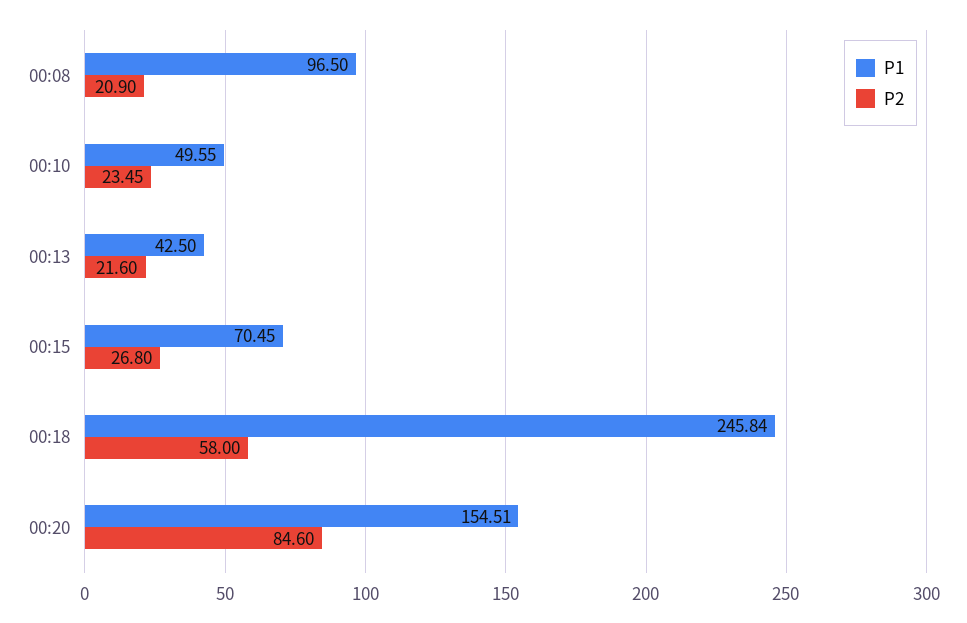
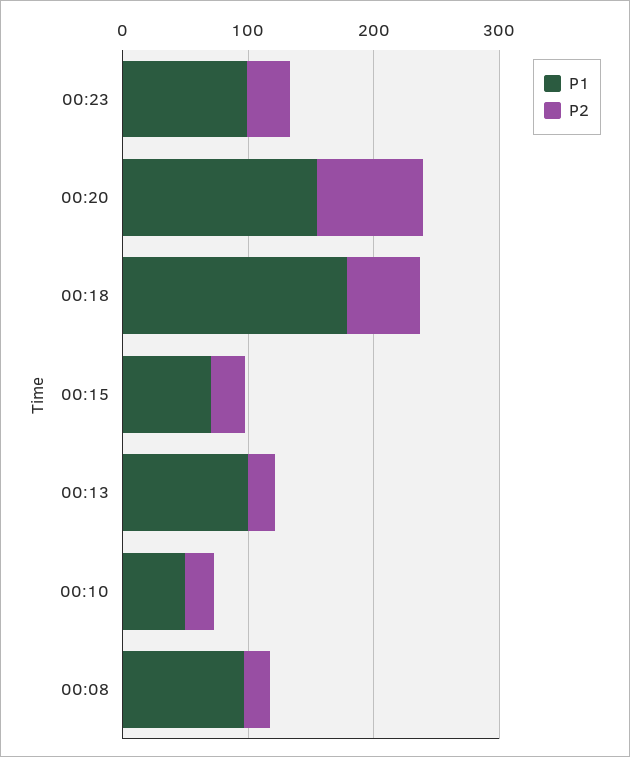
P1, 00:13: 42.5 -> 100
P1, 00:18: 245.84 -> 180
P1, 00:23: none -> 100
P2, 00:23: none -> 40

